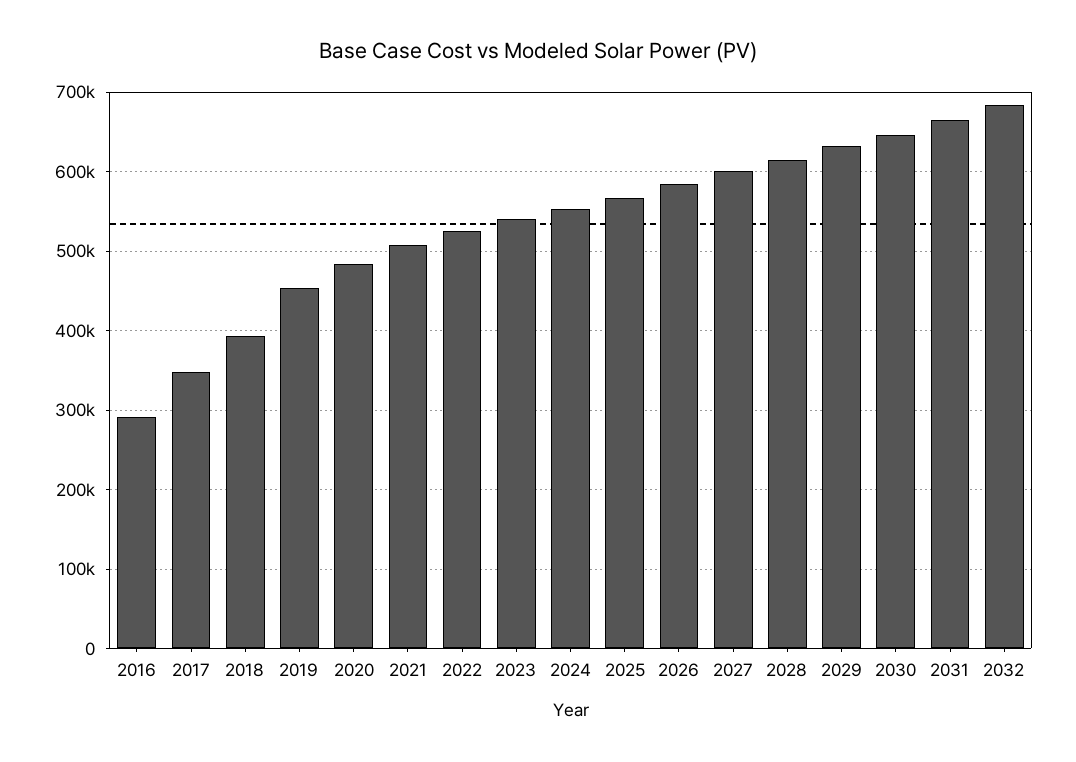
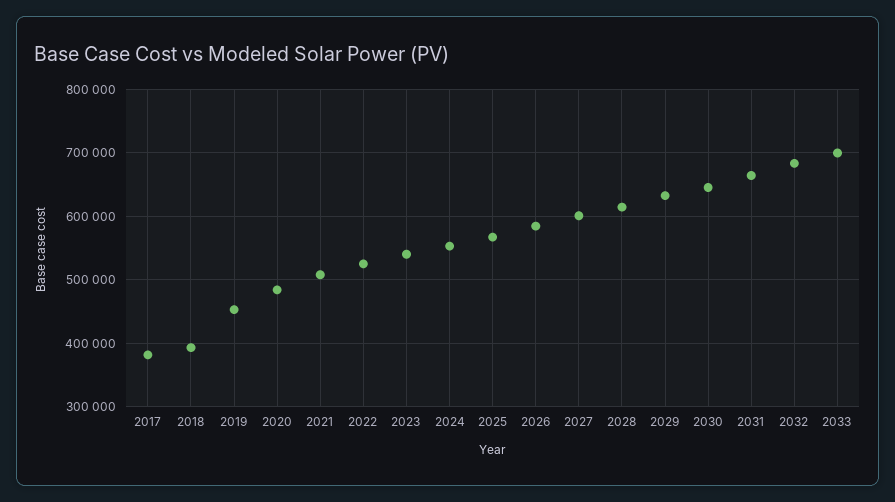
2016: 290000 -> none
2017: 350000 -> 380000
2033: none -> 700000

